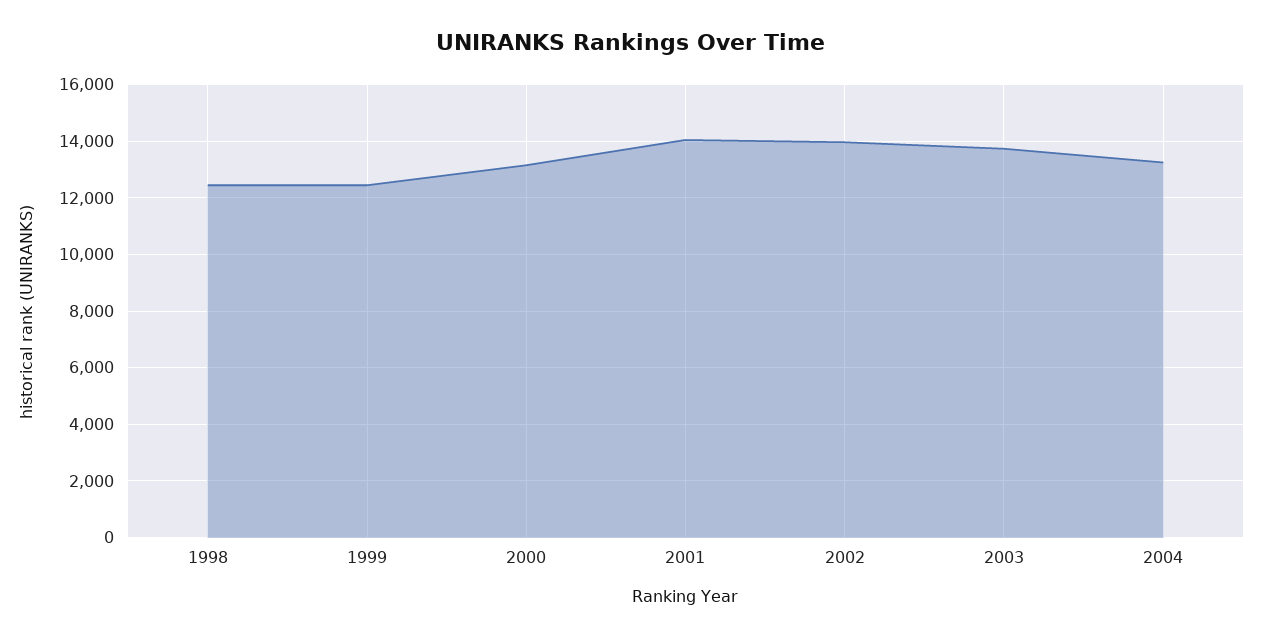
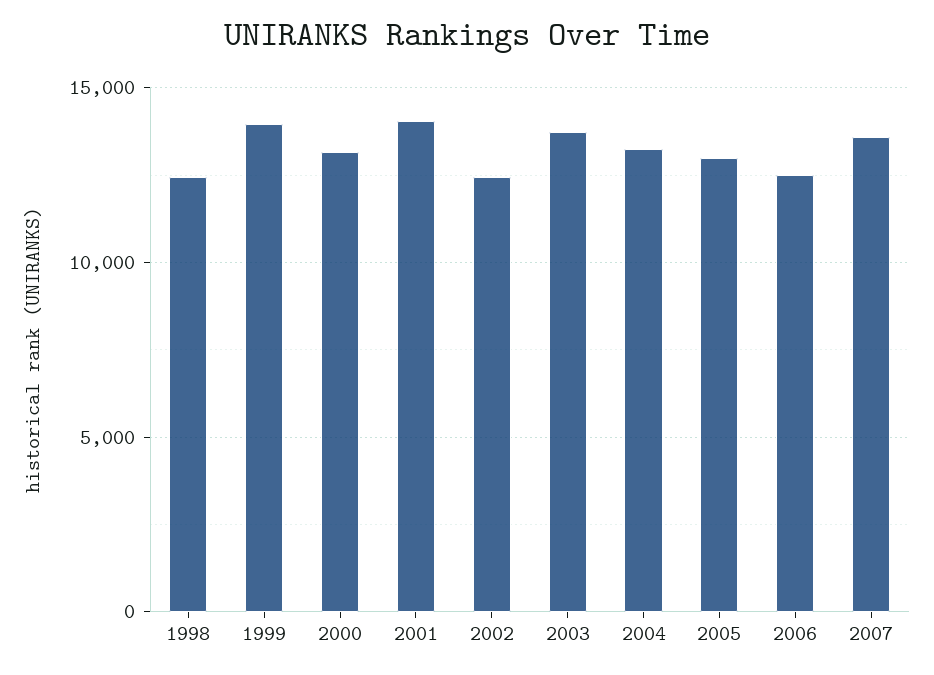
1999: 12500 -> 14000
2002: 14000 -> 12500
2005: none -> 13000
2006: none -> 12500
2007: none -> 13500

